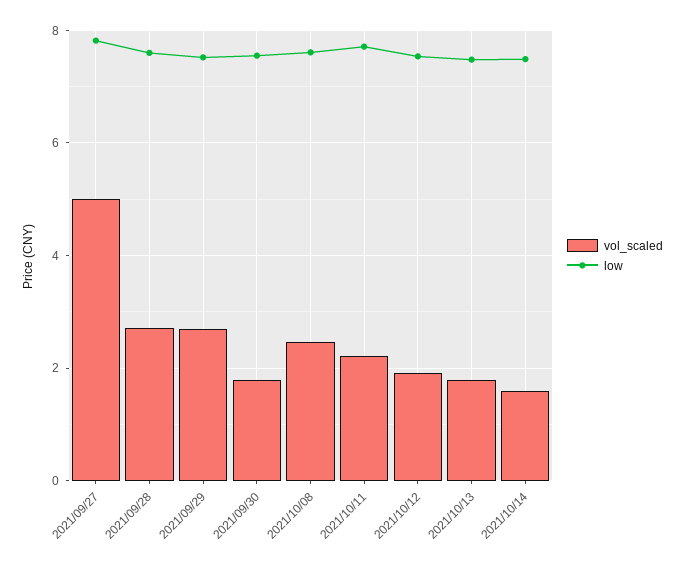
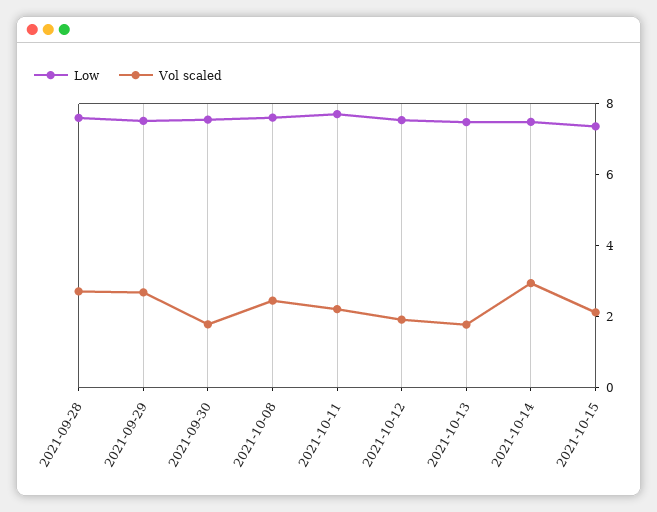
vol_scaled, 2021/09/27: 5 -> none
low, 2021/09/27: 7.8 -> none
vol_scaled, 2021/10/14: 1.6 -> 3
low, 2021-10-15: none -> 7.5
vol_scaled, 2021-10-15: none -> 2

